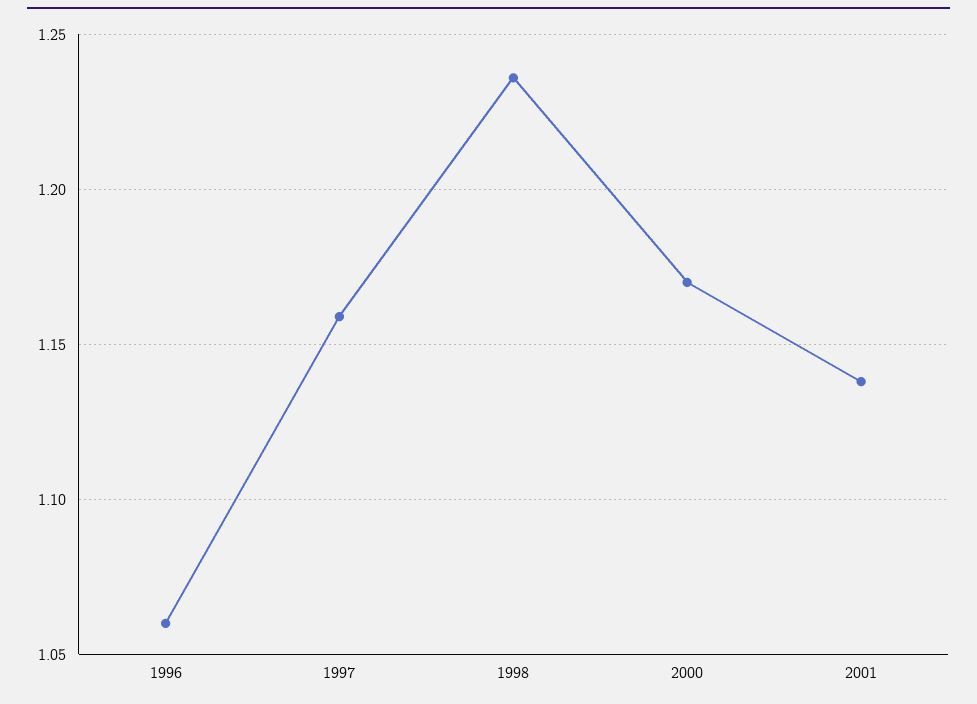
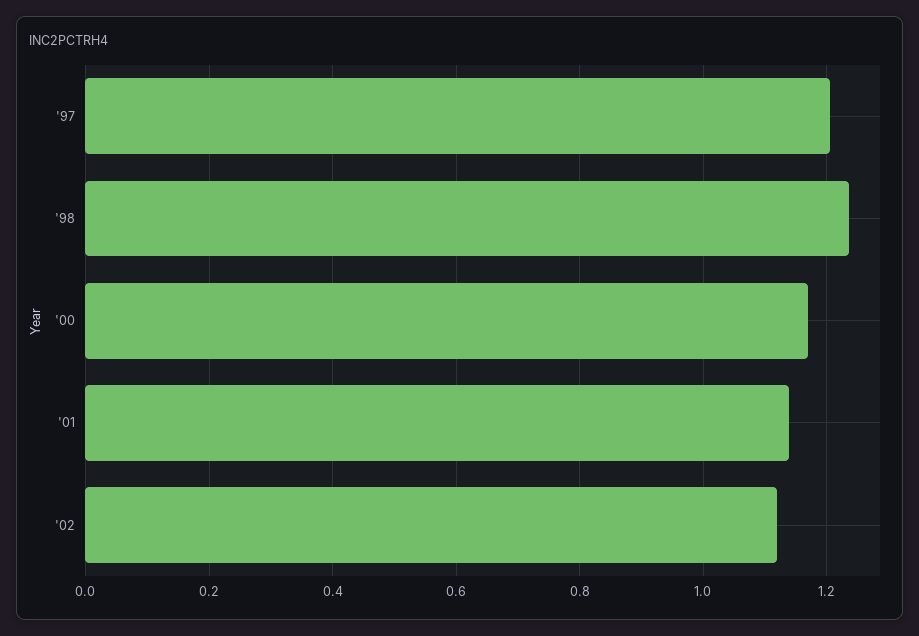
1996: 1.06 -> none
1997: 1.16 -> 1.2
'02: none -> 1.12

